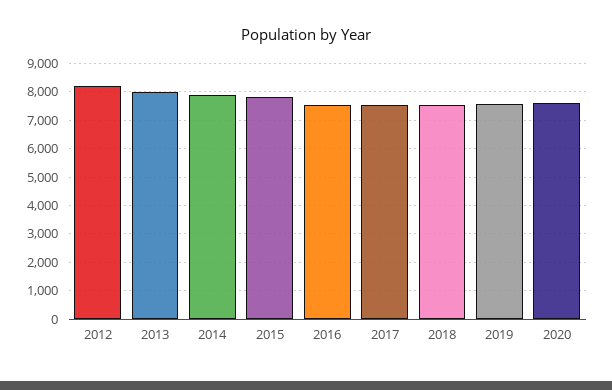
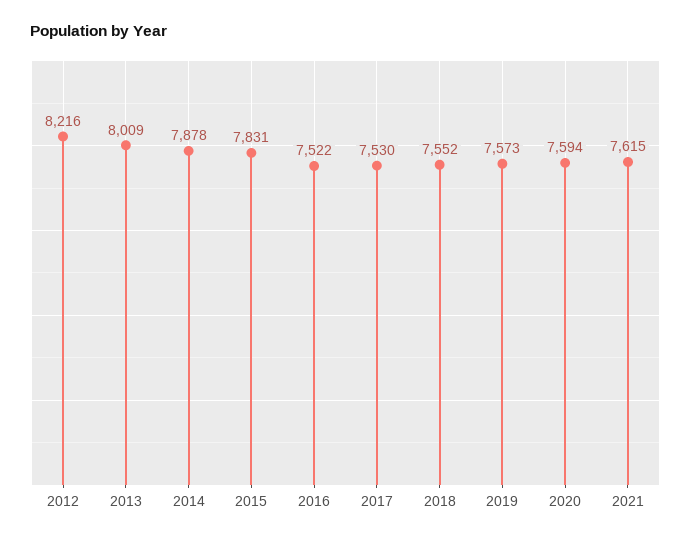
2021: none -> 7615

